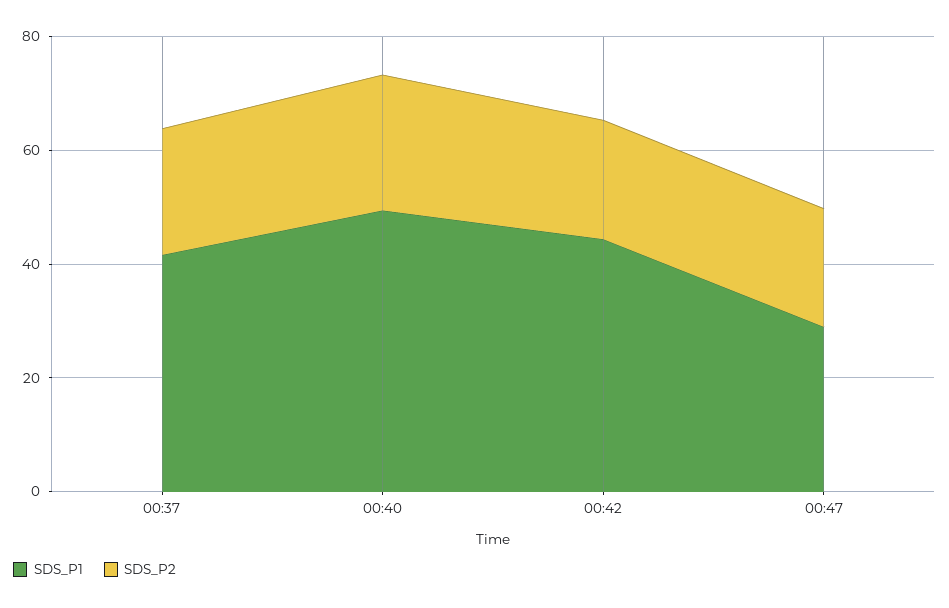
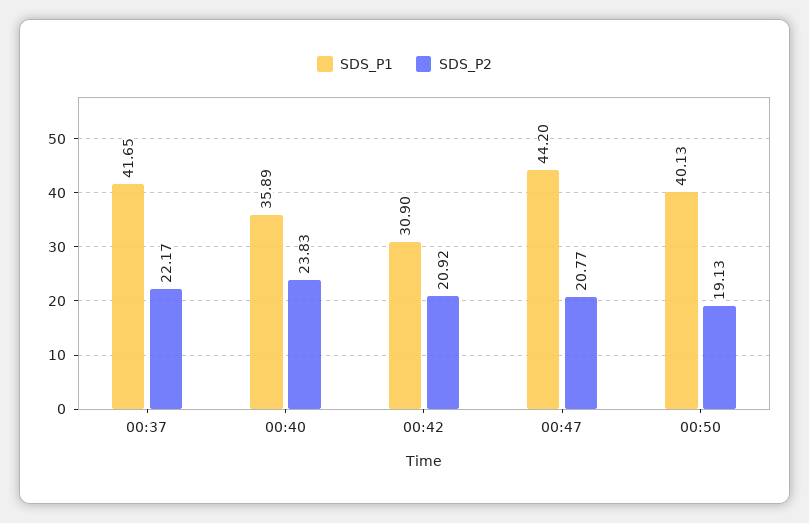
SDS_P1, 00:40: 50 -> 35.89
SDS_P1, 00:42: 45 -> 30.9
SDS_P1, 00:47: 30 -> 44.2
SDS_P1, 00:50: none -> 40.13
SDS_P2, 00:50: none -> 19.13

